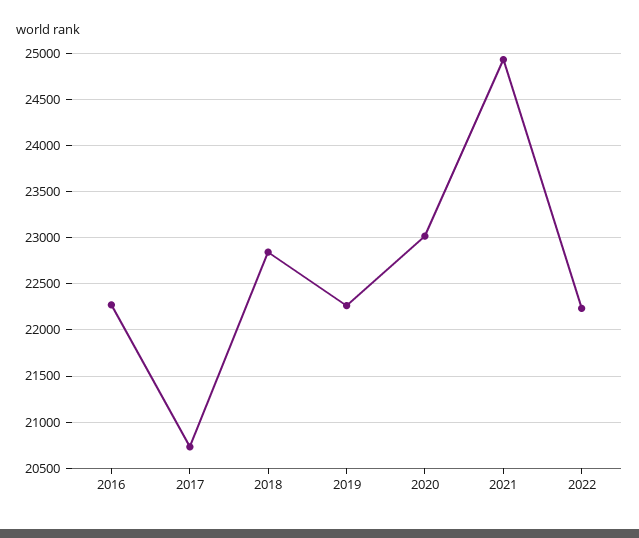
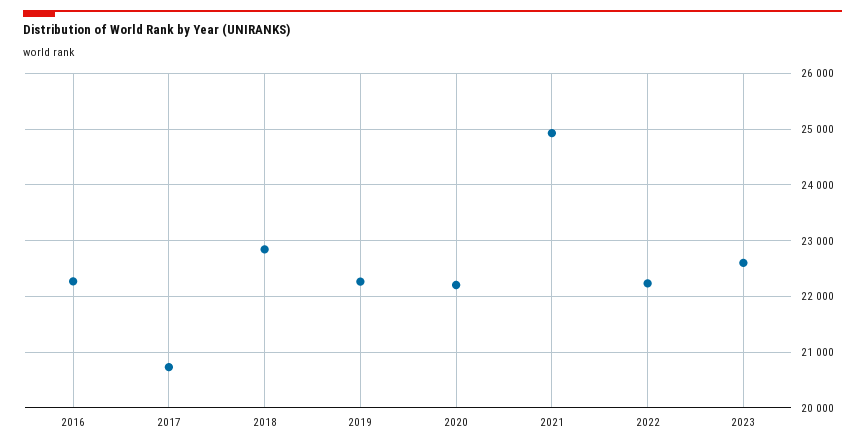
2020: 23000 -> 22200
2023: none -> 22600

